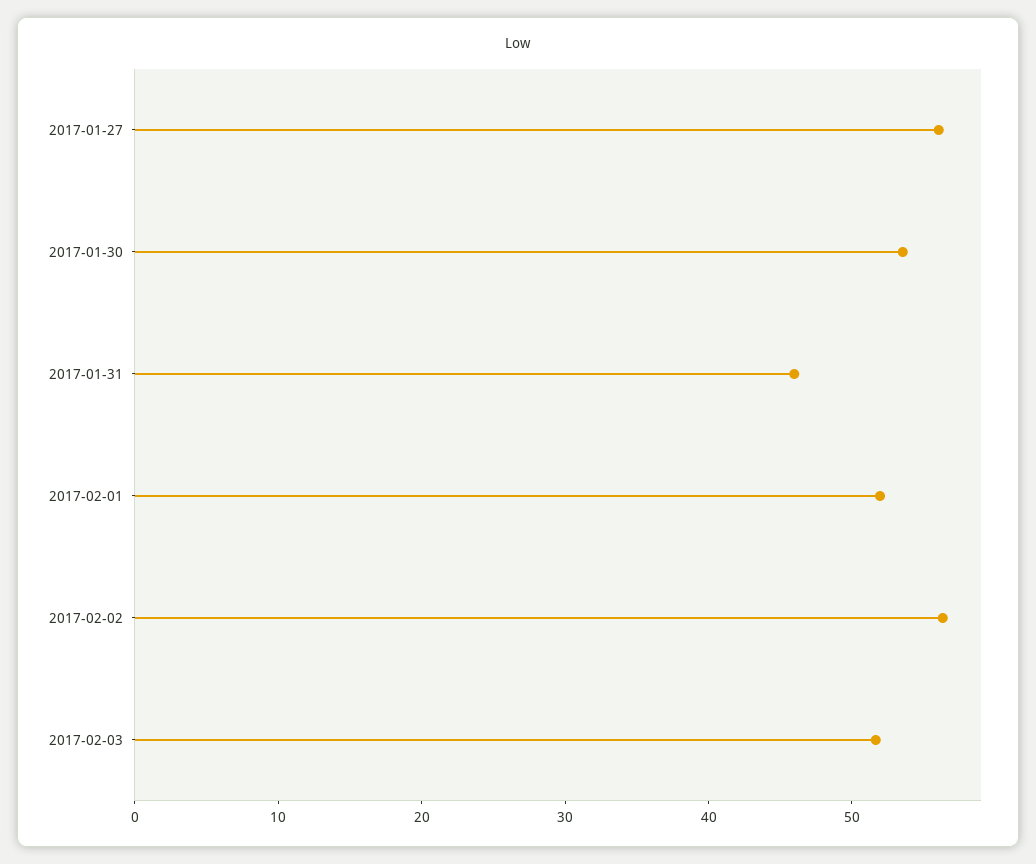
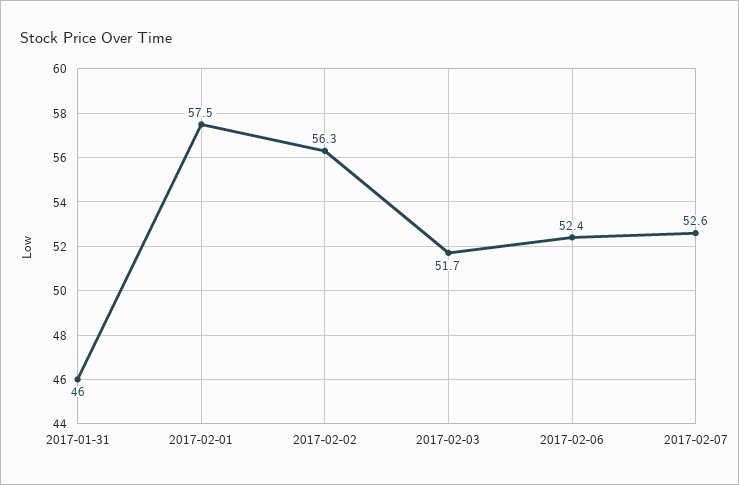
2017-01-27: 56 -> none
2017-01-30: 54 -> none
2017-02-01: 52 -> 57.5
2017-02-06: none -> 52.4
2017-02-07: none -> 52.6

